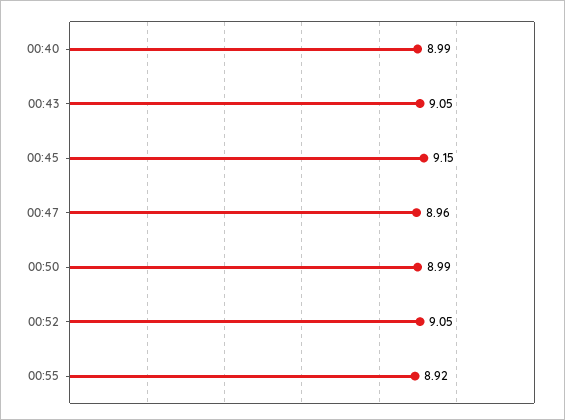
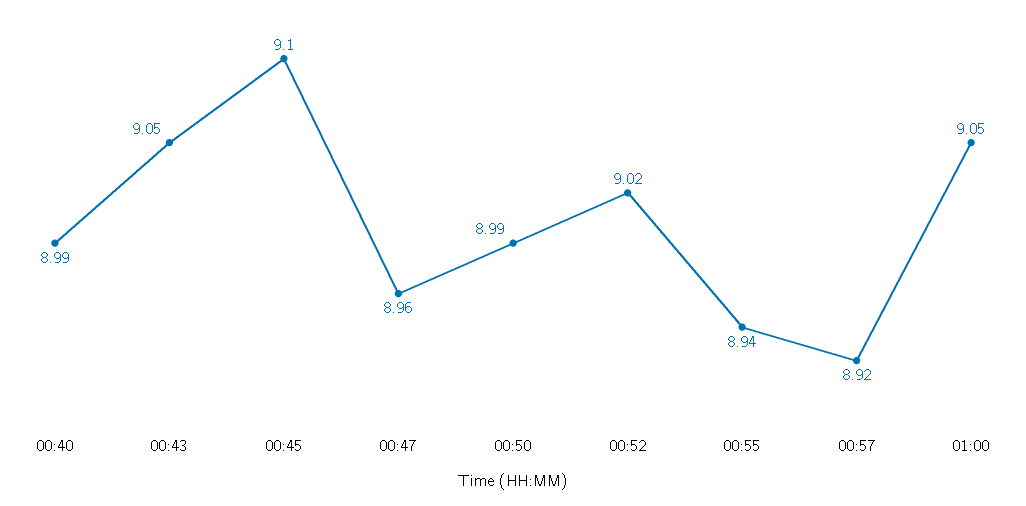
00:45: 9.15 -> 9.1
00:52: 9.05 -> 9.02
00:55: 8.92 -> 8.94
00:57: none -> 8.92
01:00: none -> 9.05

